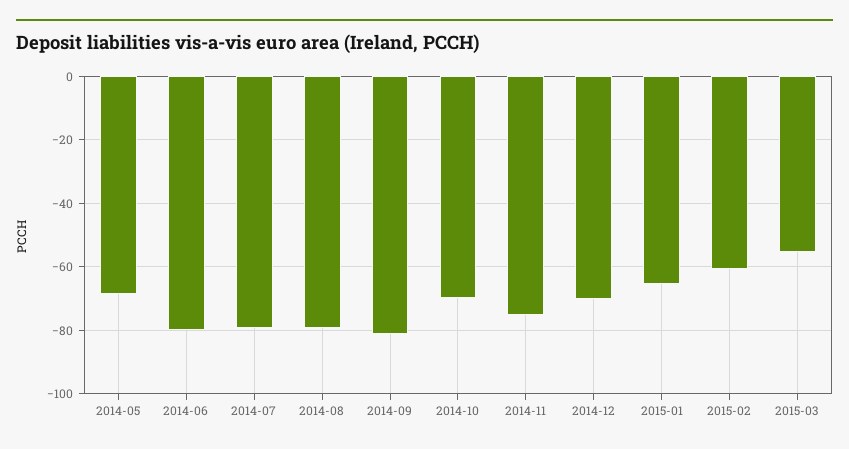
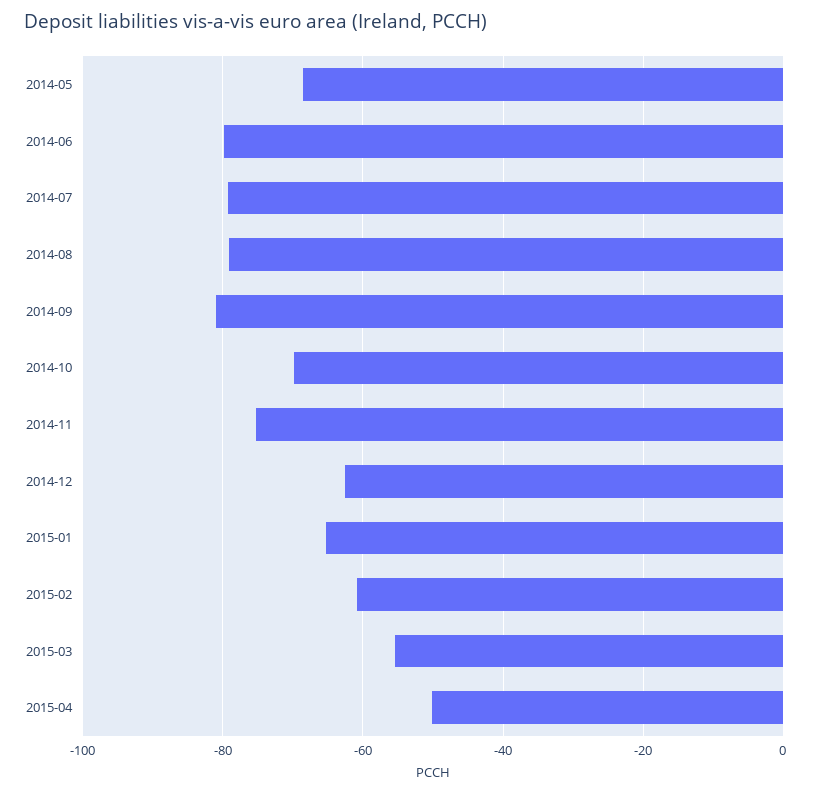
2014-12: -70 -> -62
2015-04: none -> -50

